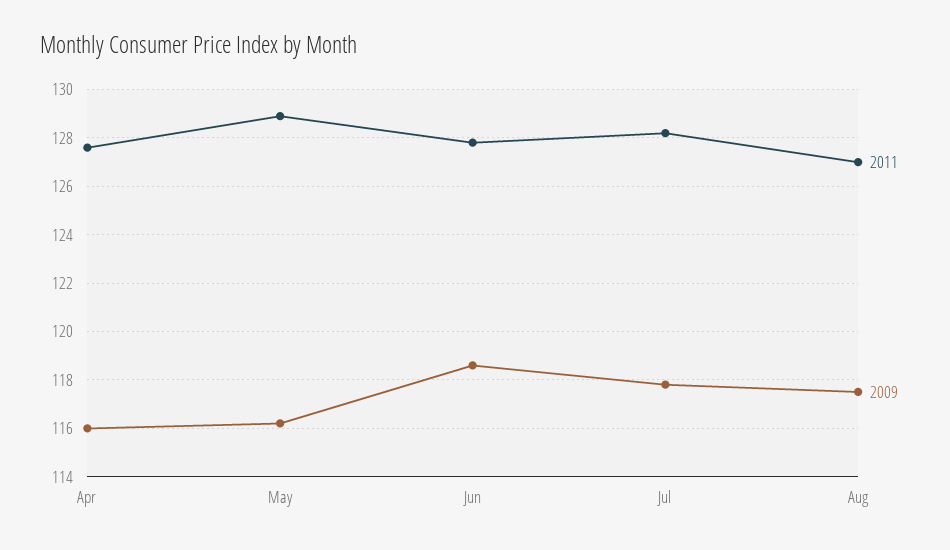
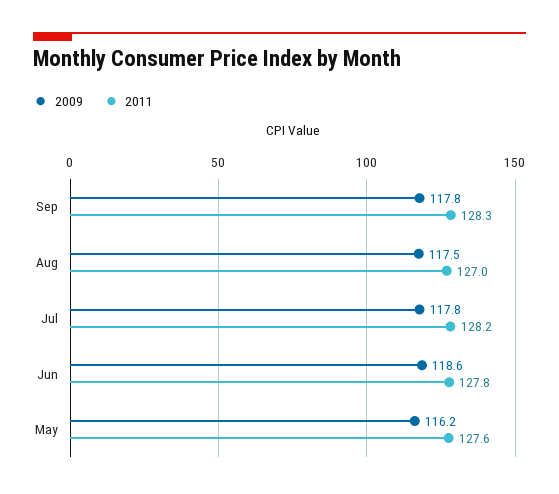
2011, Apr: 127.5 -> none
2009, Apr: 116 -> none
2011, May: 129 -> 127.6
2009, Sep: none -> 117.8
2011, Sep: none -> 128.3

